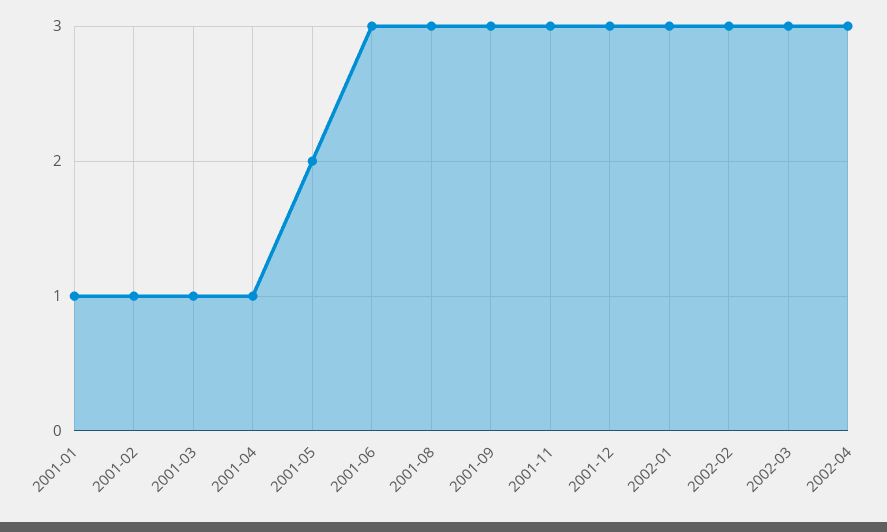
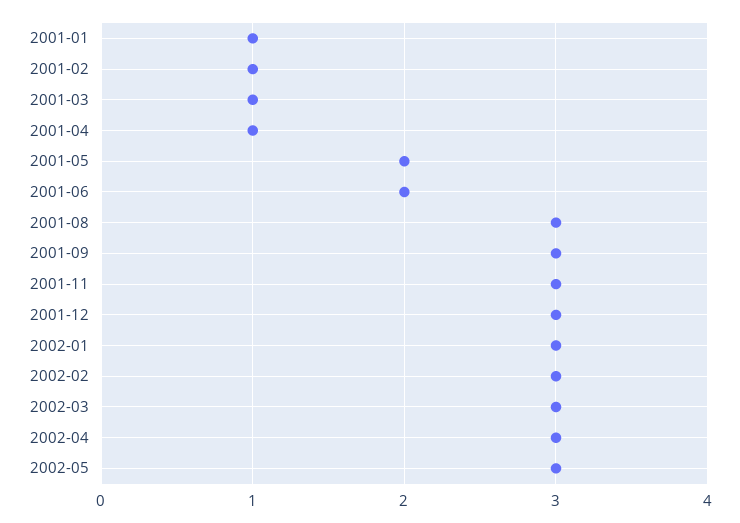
2001-06: 3 -> 2
2002-05: none -> 3

